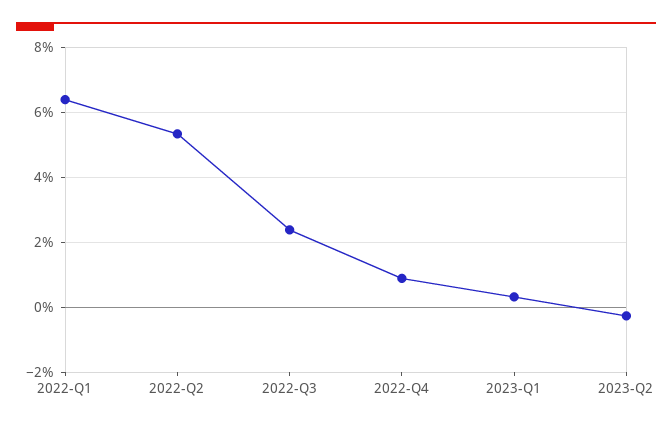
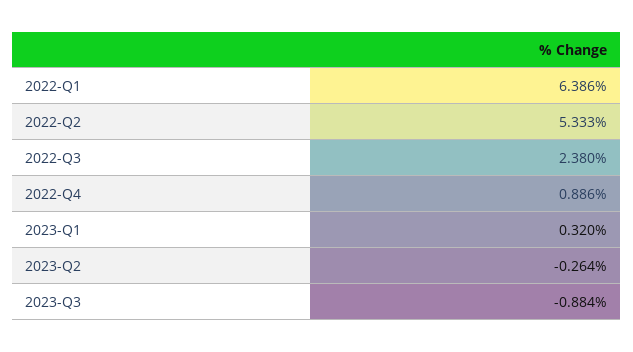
2023-Q3: none -> -0.884

